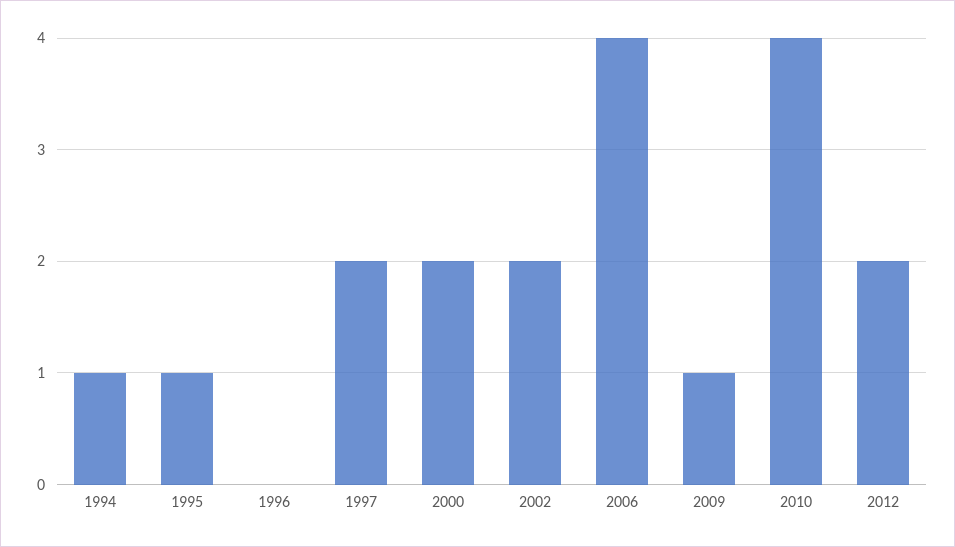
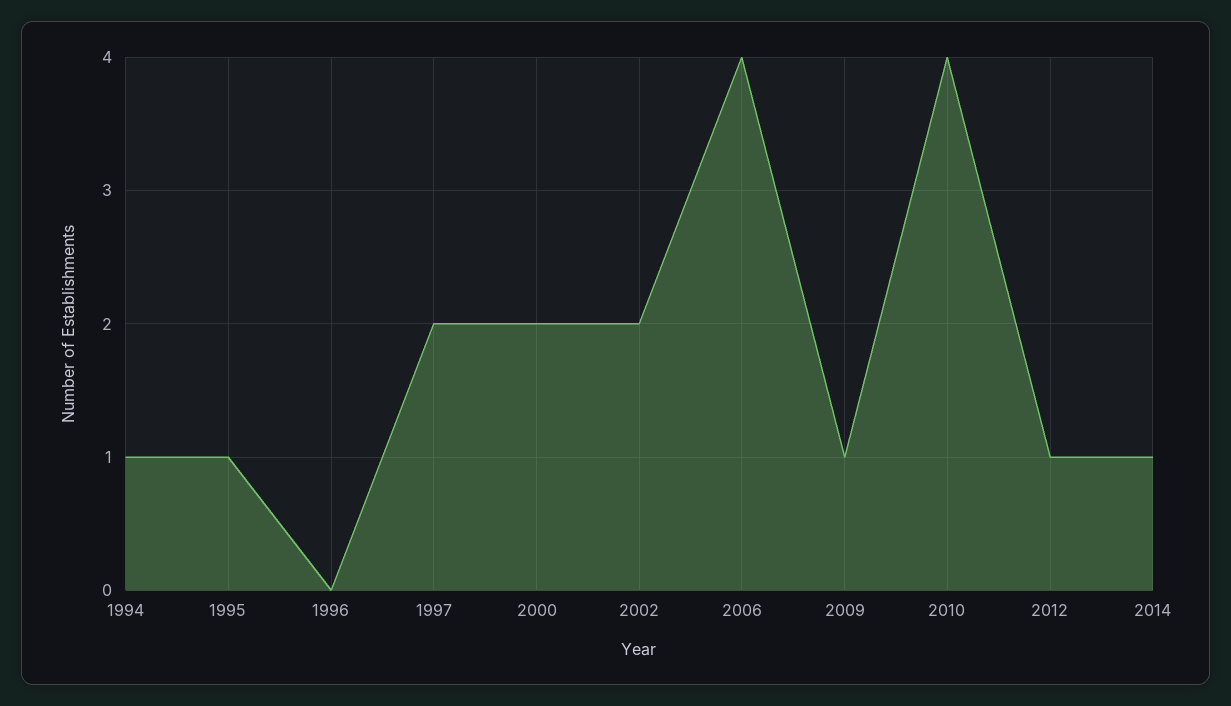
2012: 2 -> 1
2014: none -> 1

